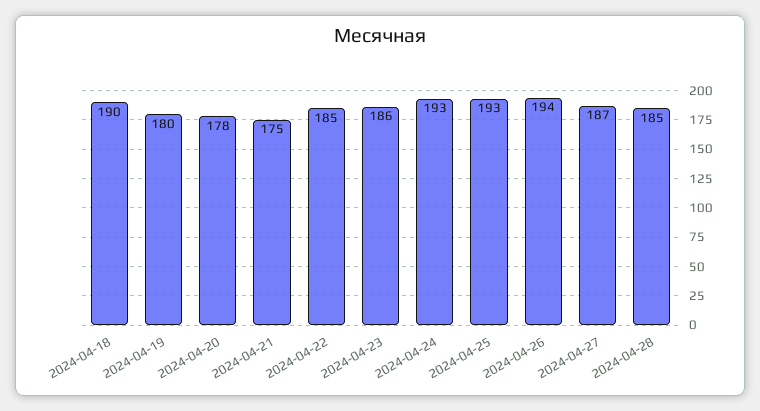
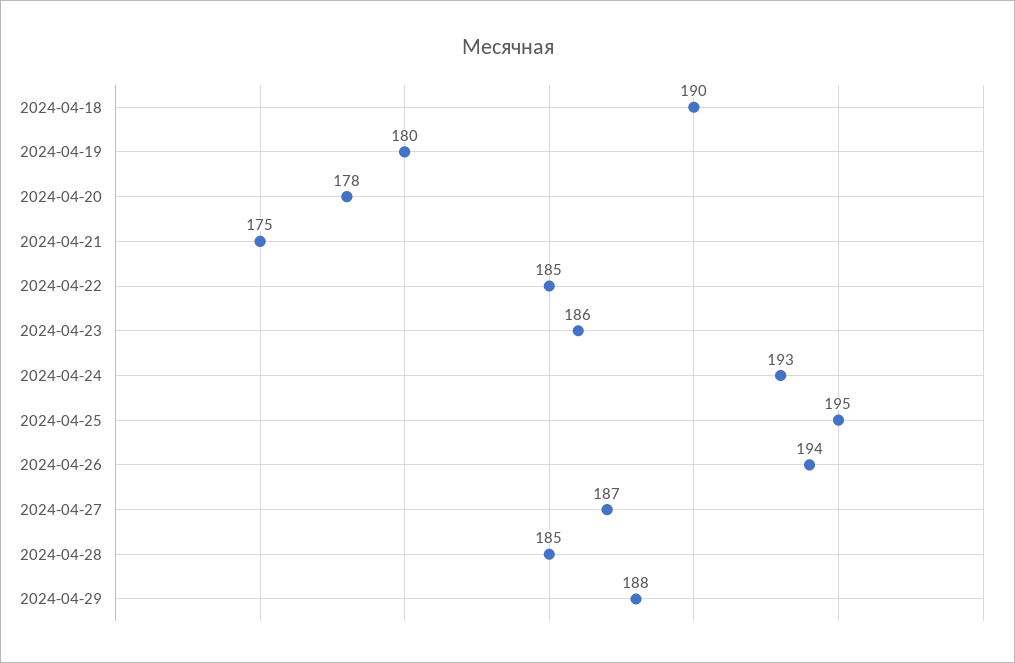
2024-04-25: 193 -> 195
2024-04-29: none -> 188

